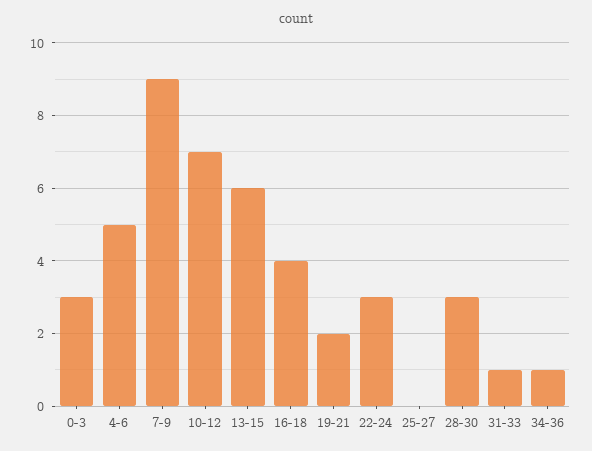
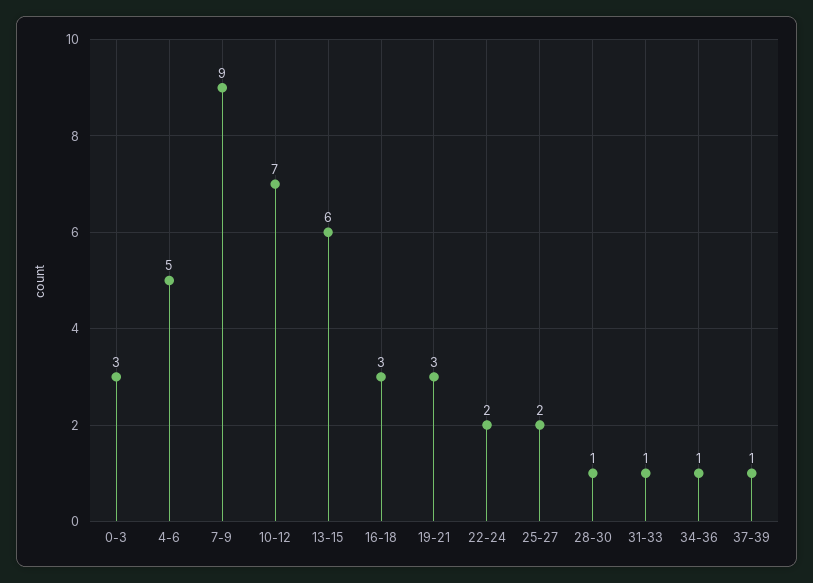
16-18: 4 -> 3
19-21: 2 -> 3
22-24: 3 -> 2
25-27: 0 -> 2
28-30: 3 -> 1
37-39: none -> 1

